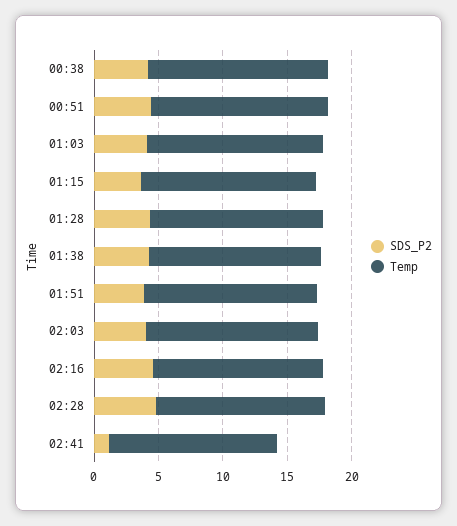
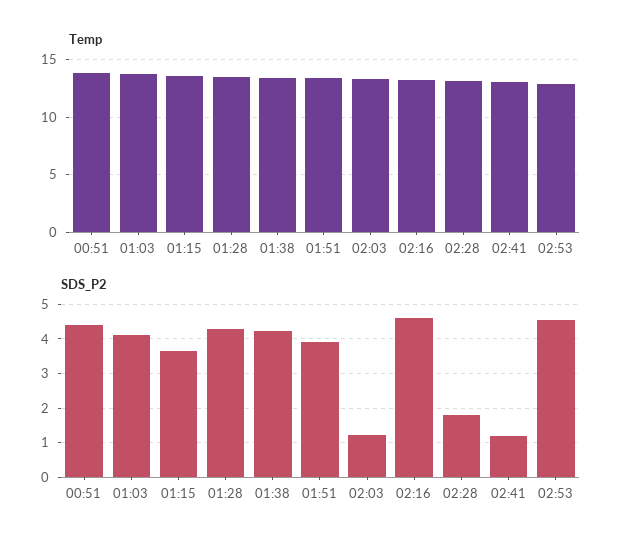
SDS_P2, 00:38: 4 -> none
Temp, 00:38: 14 -> none
SDS_P2, 02:03: 4 -> 1.2
SDS_P2, 02:28: 5 -> 1.8
Temp, 02:53: none -> 13
SDS_P2, 02:53: none -> 4.6

